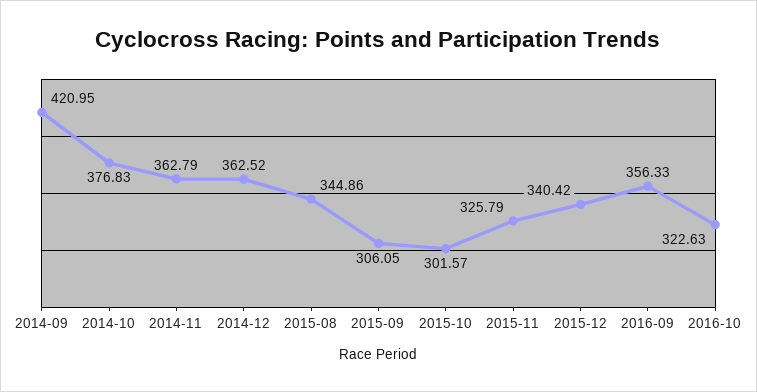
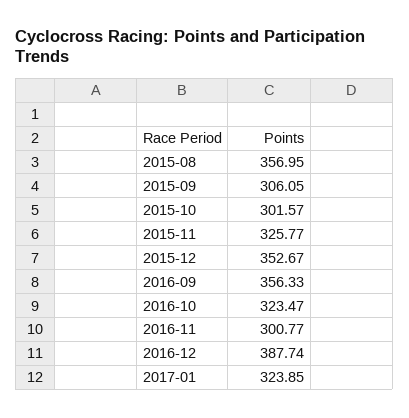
2014-09: 420.95 -> none
2014-10: 376.83 -> none
2014-11: 362.79 -> none
2014-12: 362.52 -> none
2015-08: 344.86 -> 356.95
2015-11: 325.79 -> 325.77
2015-12: 340.42 -> 352.67
2016-10: 322.63 -> 323.47
2016-11: none -> 300.77
2016-12: none -> 387.74
2017-01: none -> 323.85

